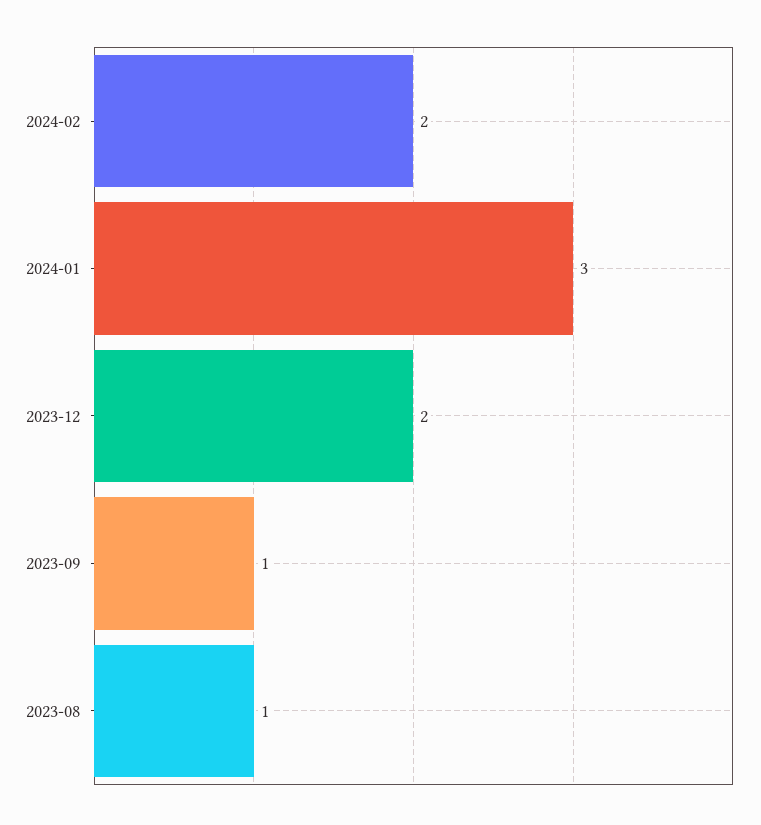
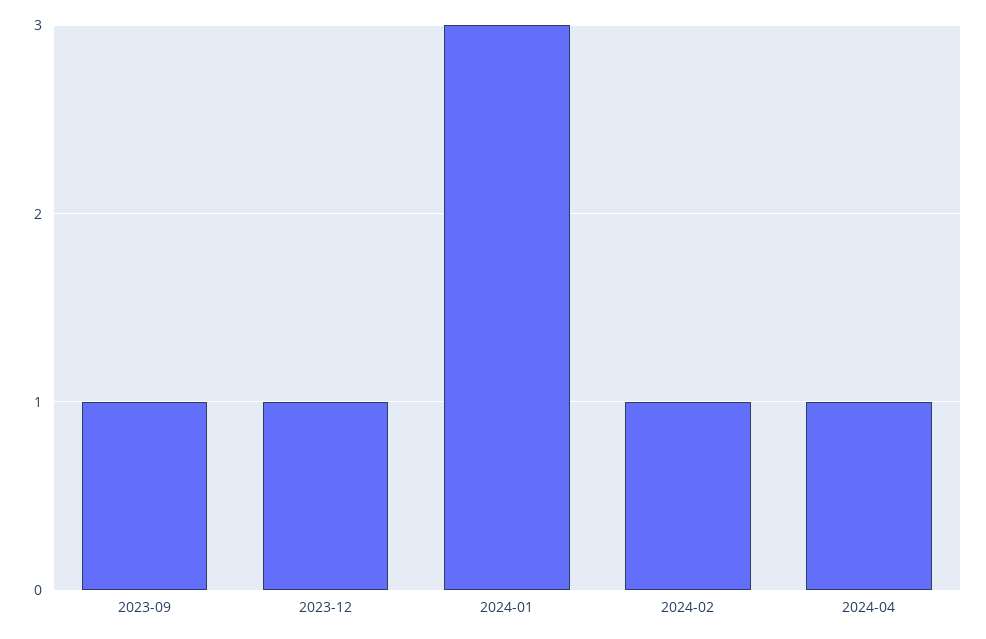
2024-02: 2 -> 1
2023-12: 2 -> 1
2023-08: 1 -> none
2024-04: none -> 1

